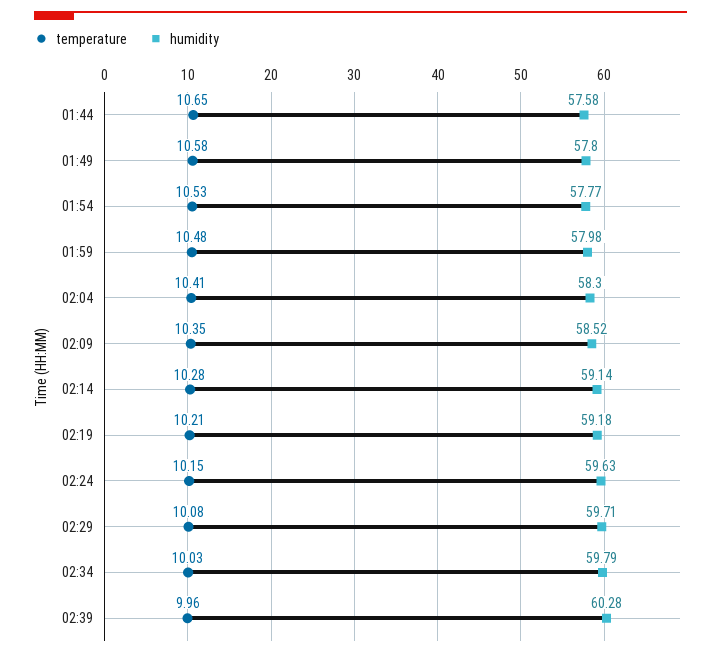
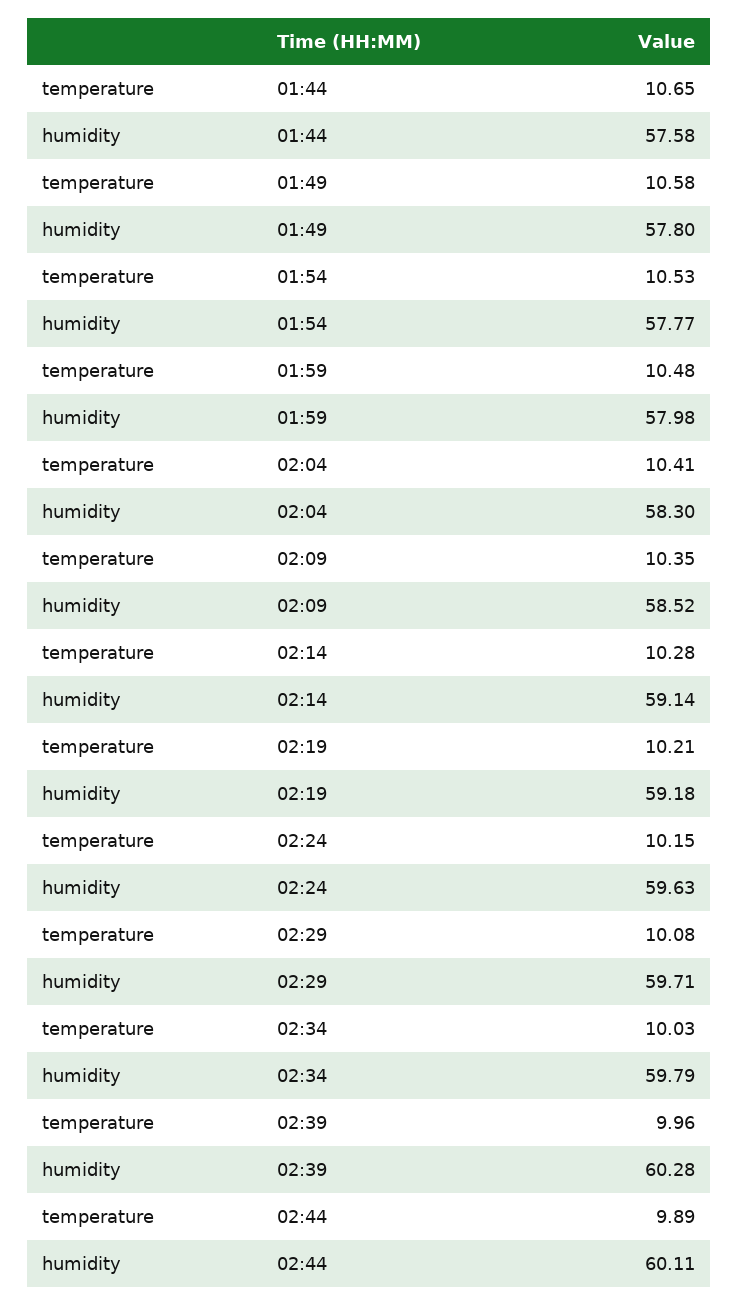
temperature, 02:44: none -> 9.89
humidity, 02:44: none -> 60.11

